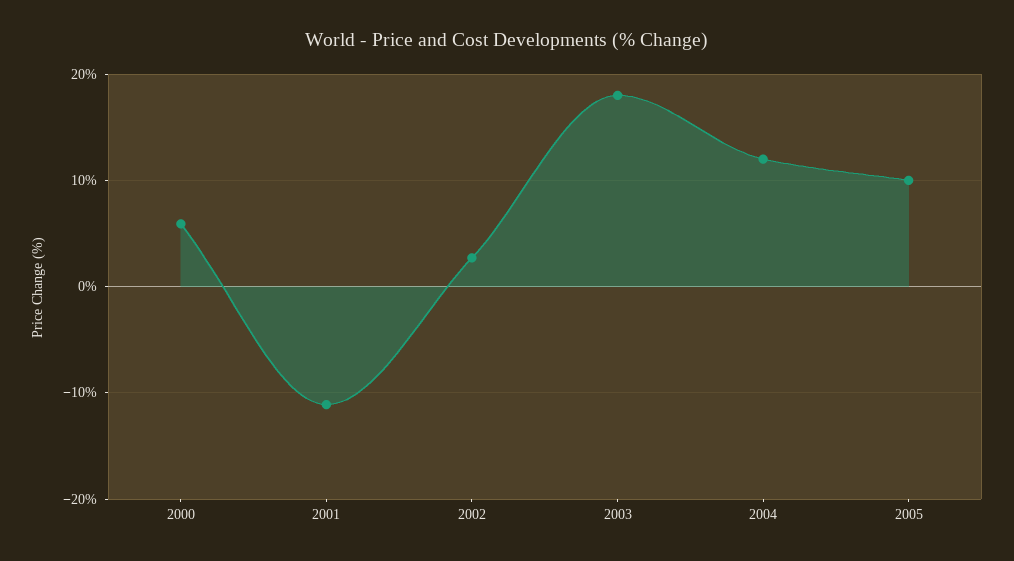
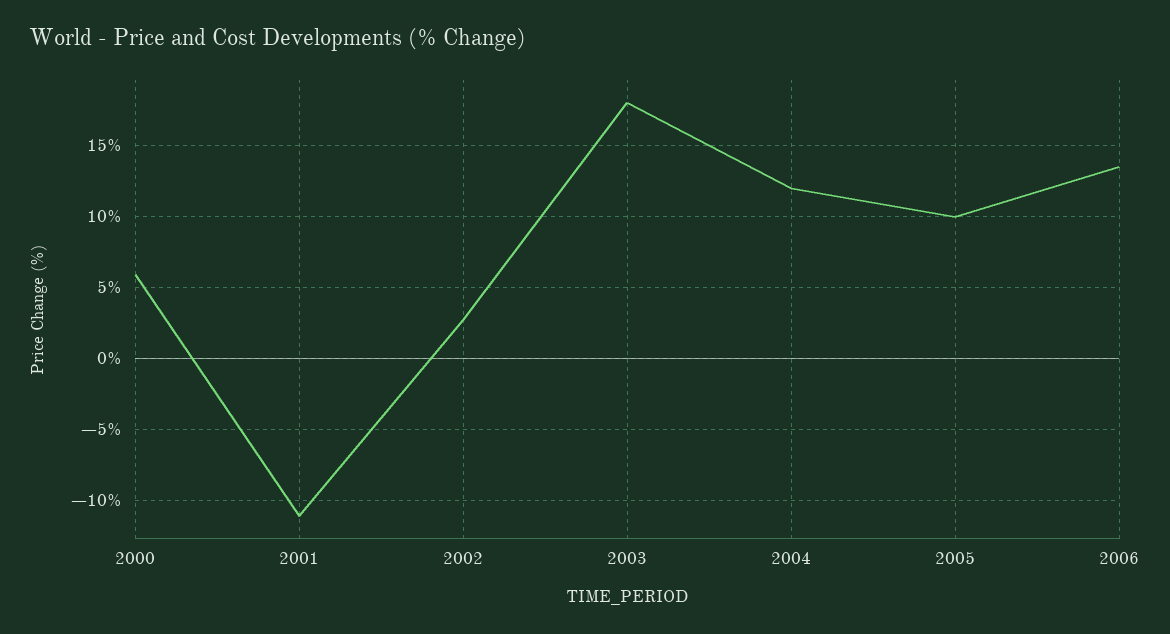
2006: none -> 13.5

